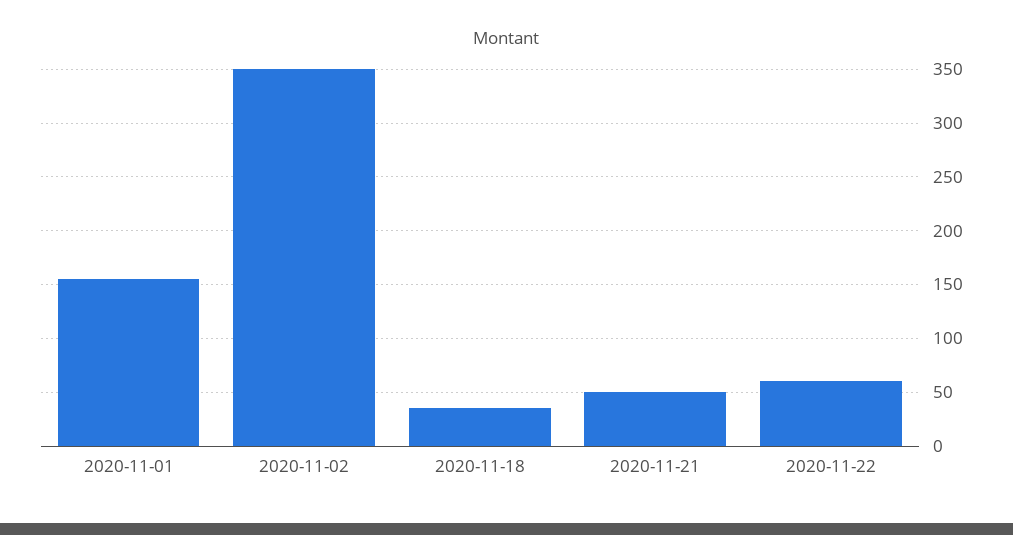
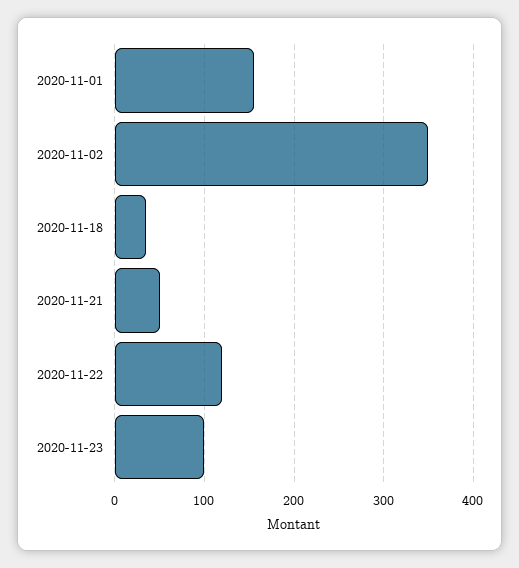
2020-11-22: 60 -> 120
2020-11-23: none -> 100

